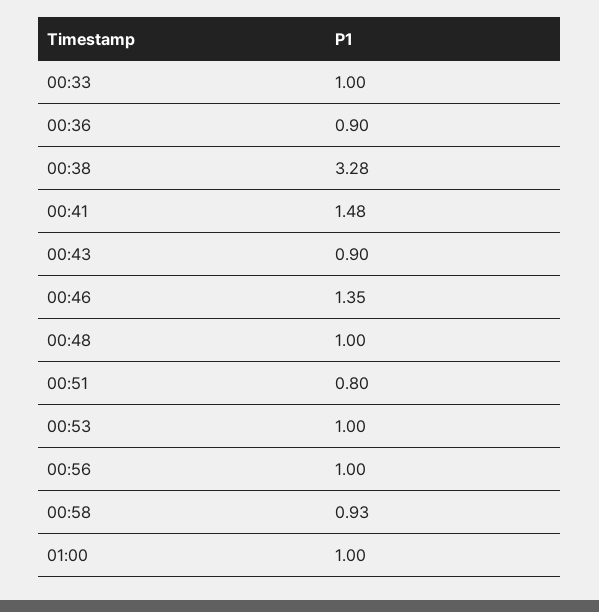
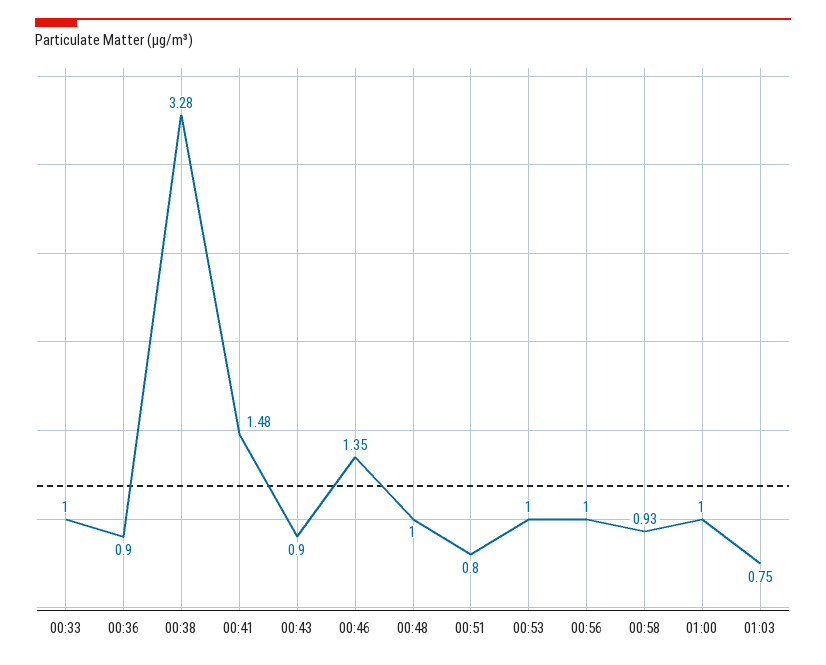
01:03: none -> 0.75

